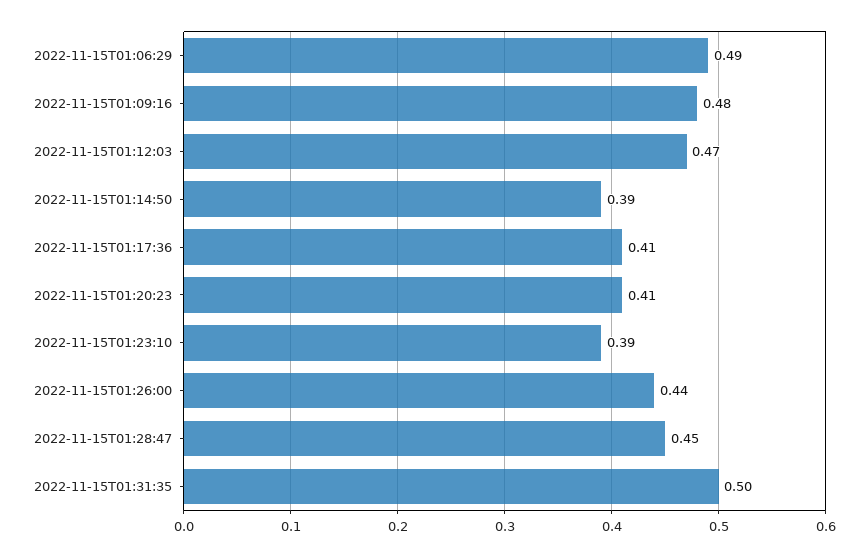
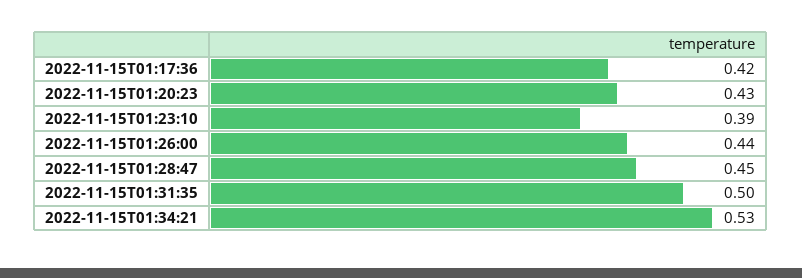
2022-11-15T01:06:29: 0.49 -> none
2022-11-15T01:09:16: 0.48 -> none
2022-11-15T01:12:03: 0.47 -> none
2022-11-15T01:14:50: 0.39 -> none
2022-11-15T01:17:36: 0.41 -> 0.42
2022-11-15T01:20:23: 0.41 -> 0.43
2022-11-15T01:34:21: none -> 0.53

